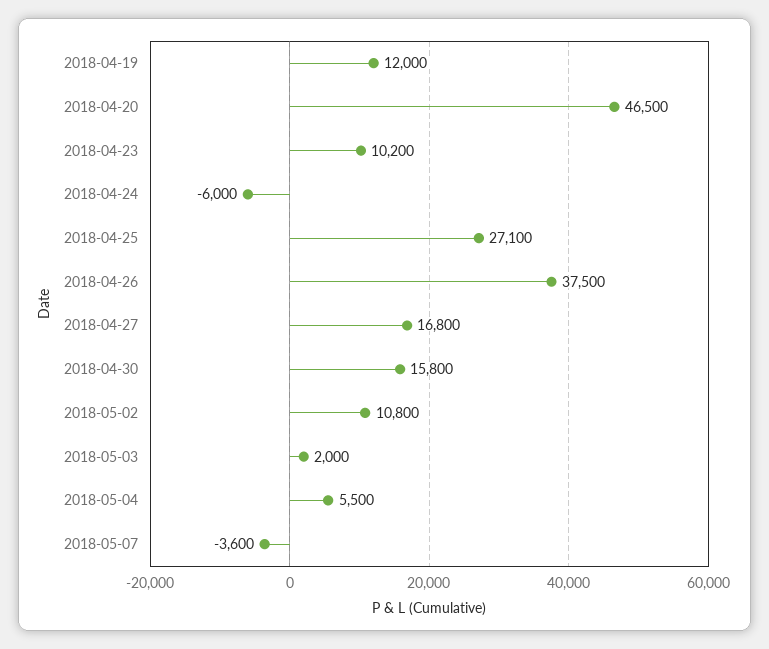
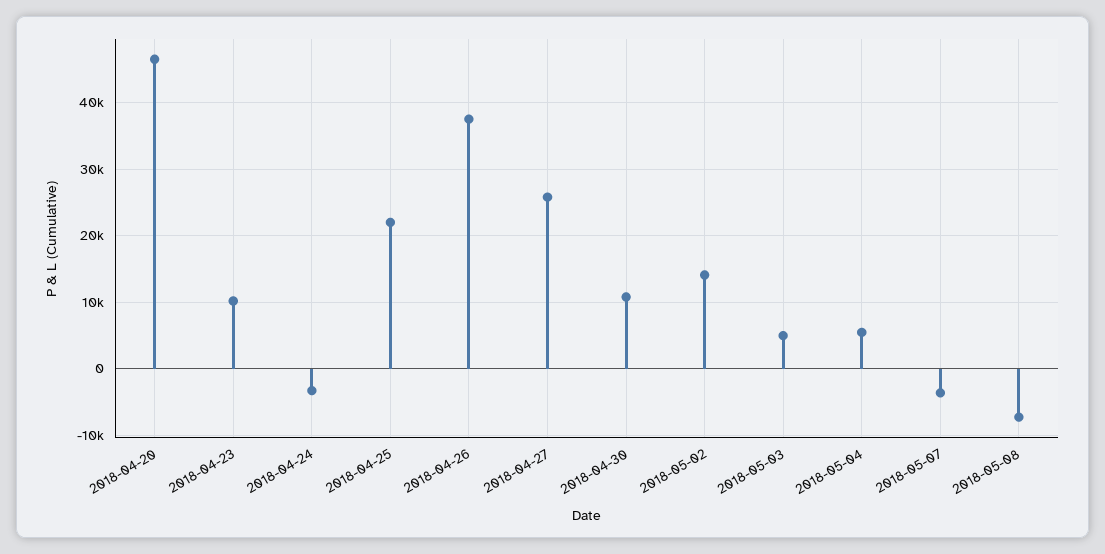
2018-04-19: 12000 -> none
2018-04-24: -6000 -> -3000
2018-04-25: 27100 -> 22000
2018-04-27: 16800 -> 26000
2018-04-30: 15800 -> 11000
2018-05-02: 10800 -> 14000
2018-05-03: 2000 -> 5000
2018-05-08: none -> -7000

